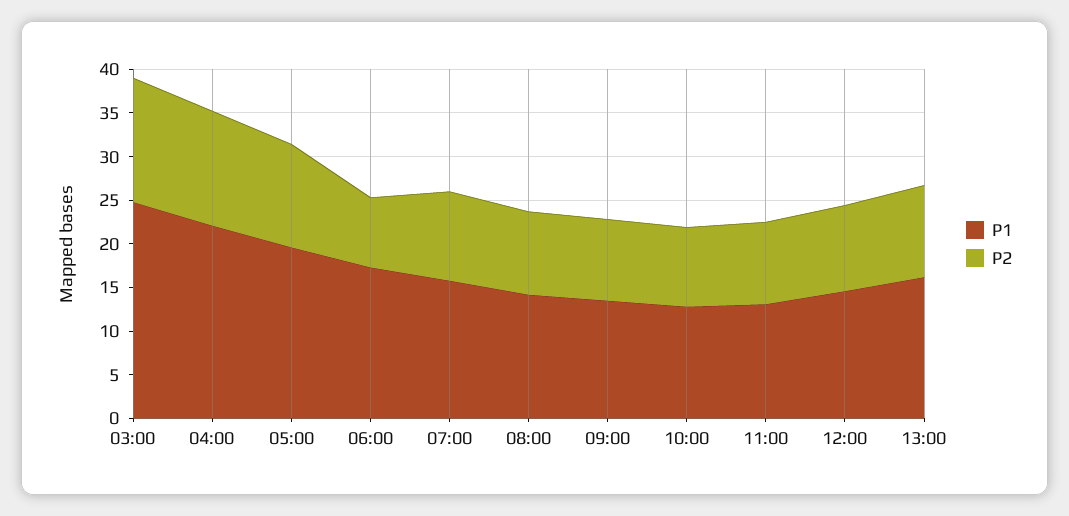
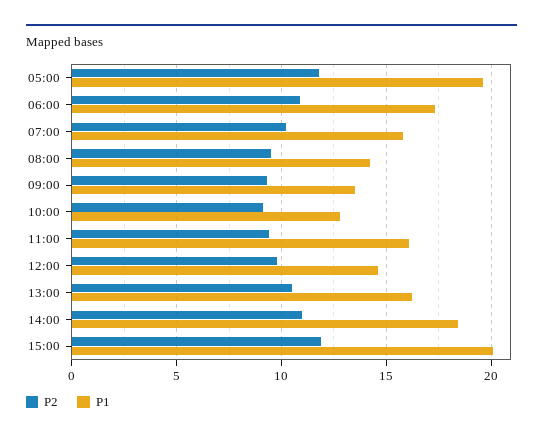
P1, 03:00: 25 -> none
P2, 03:00: 14 -> none
P1, 04:00: 22 -> none
P2, 04:00: 13 -> none
P2, 06:00: 8 -> 11
P1, 11:00: 13 -> 16
P2, 14:00: none -> 11
P1, 14:00: none -> 18.5
P2, 15:00: none -> 12
P1, 15:00: none -> 20

